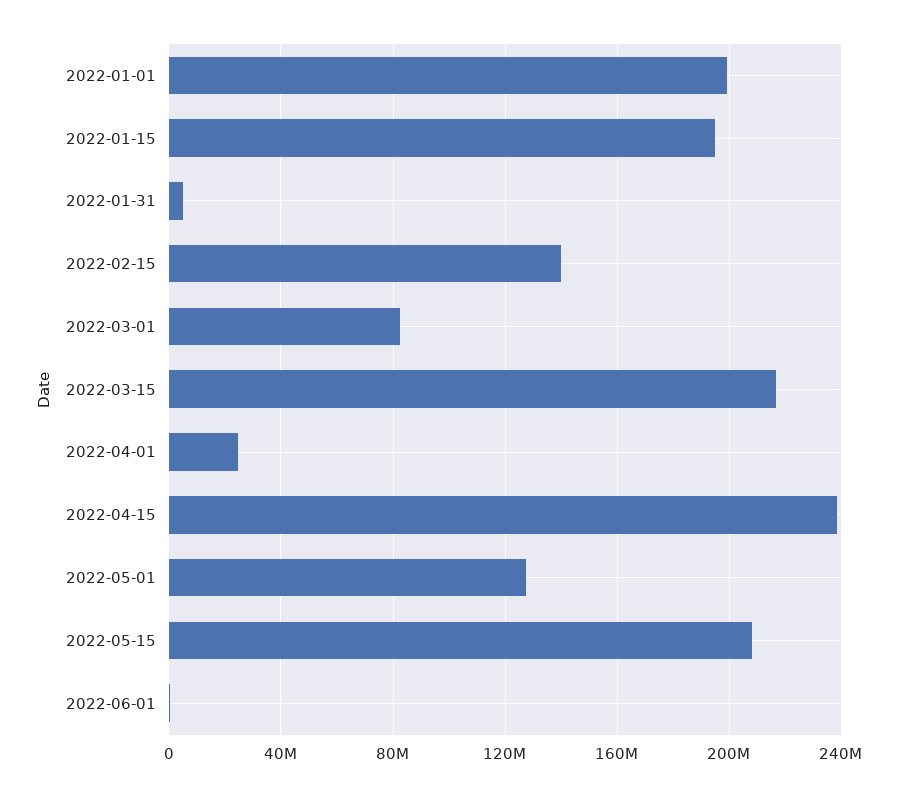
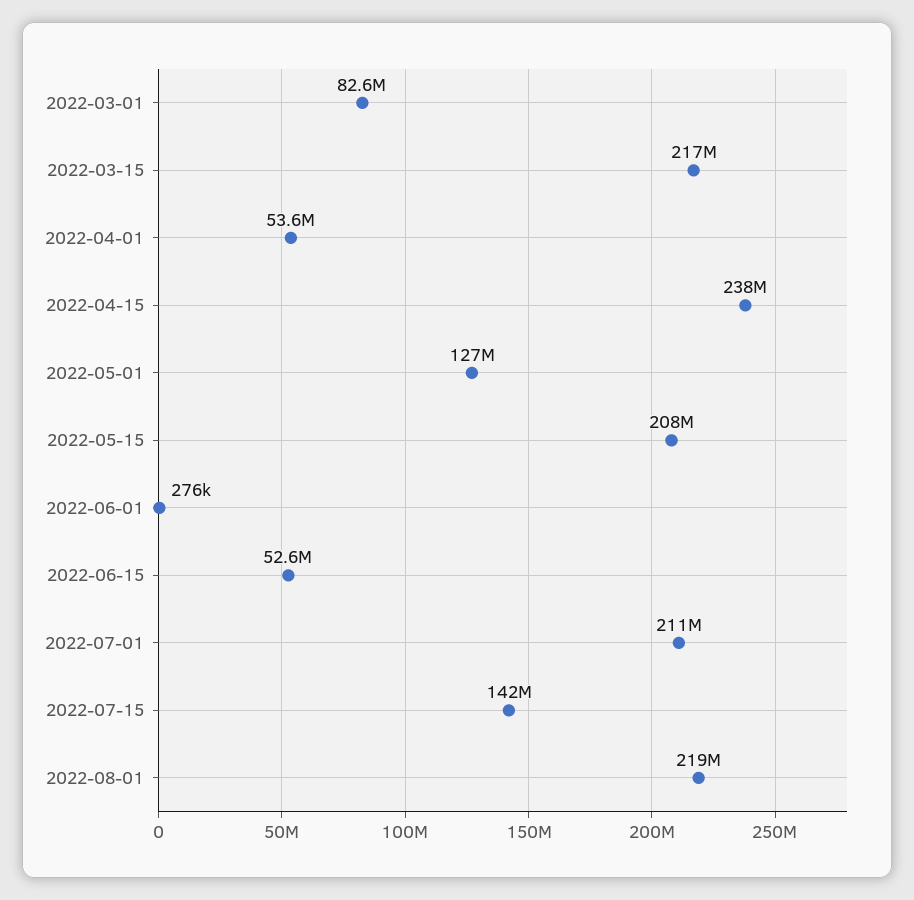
2022-01-01: 200000000 -> none
2022-01-15: 195000000 -> none
2022-01-31: 5000000 -> none
2022-02-15: 140000000 -> none
2022-04-01: 25000000 -> 53600000
2022-06-15: none -> 52600000
2022-07-01: none -> 211000000
2022-07-15: none -> 142000000
2022-08-01: none -> 219000000

